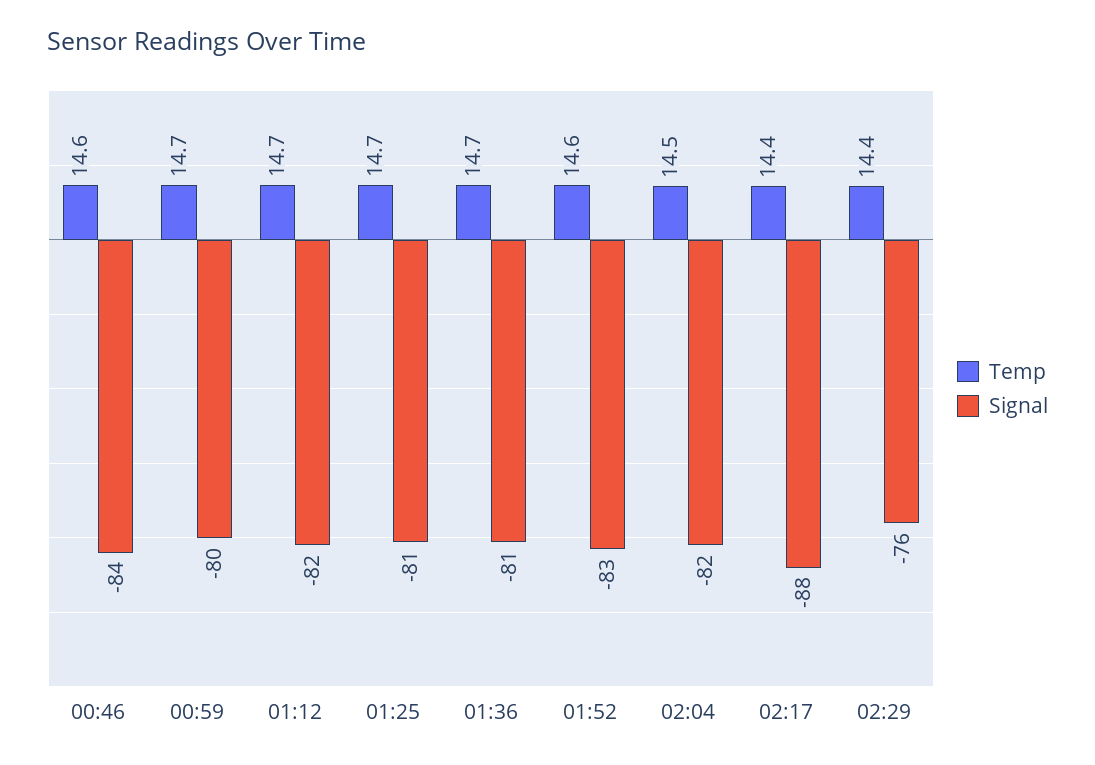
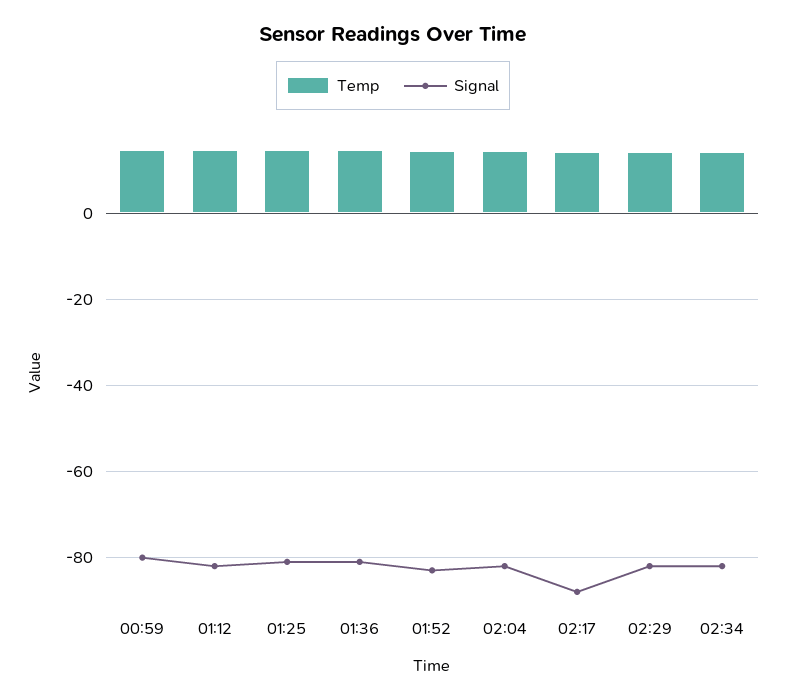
Temp, 00:46: 14.6 -> none
Signal, 00:46: -84 -> none
Signal, 02:29: -76 -> -82
Temp, 02:34: none -> 14
Signal, 02:34: none -> -82

